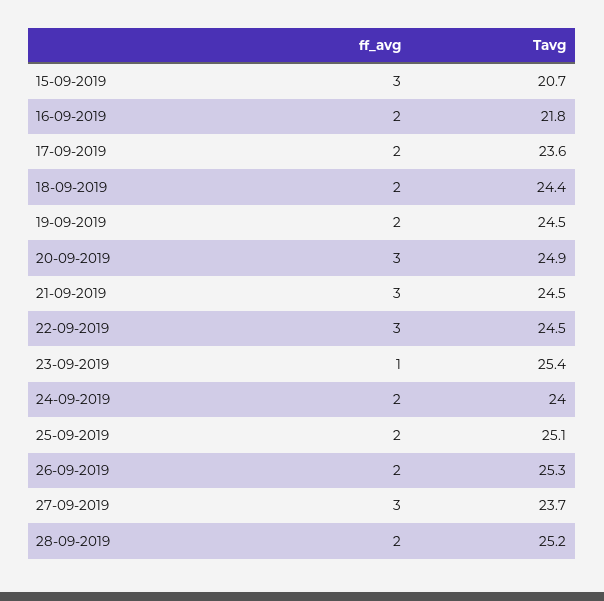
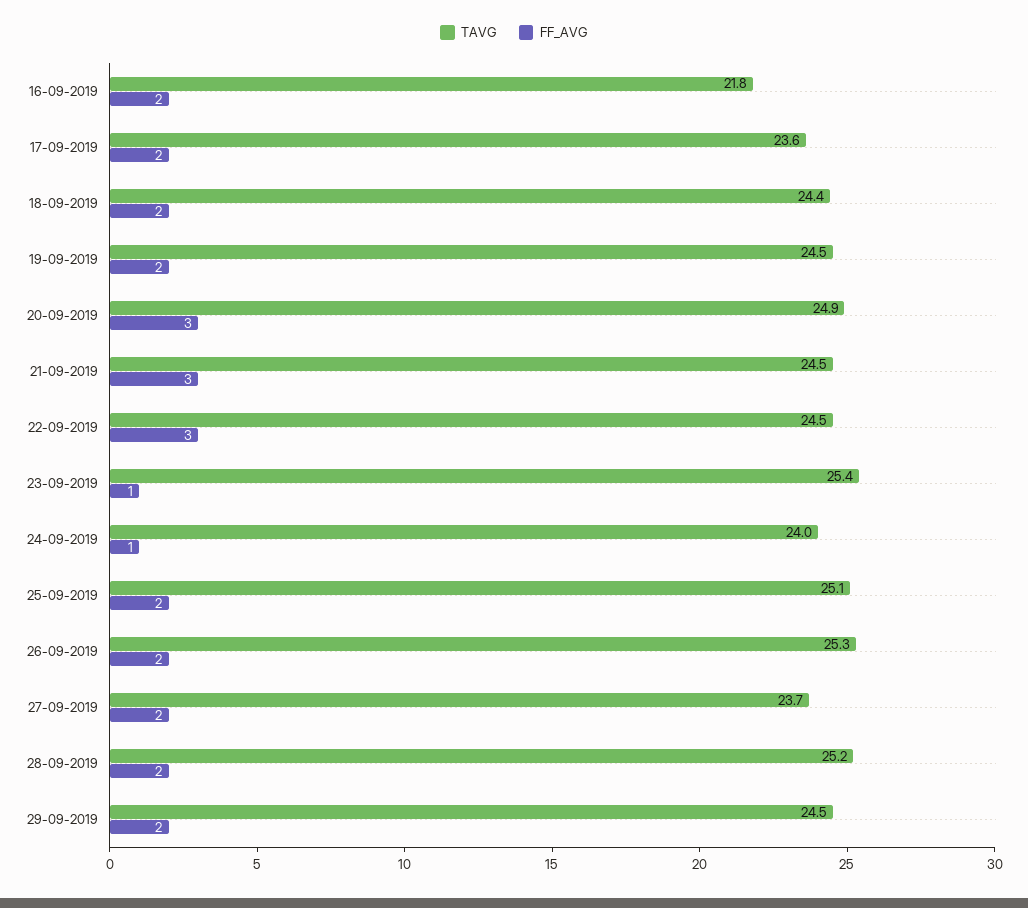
ff_avg, 15-09-2019: 3 -> none
Tavg, 15-09-2019: 20.7 -> none
ff_avg, 24-09-2019: 2 -> 1
ff_avg, 27-09-2019: 3 -> 2
Tavg, 29-09-2019: none -> 24.5
ff_avg, 29-09-2019: none -> 2

